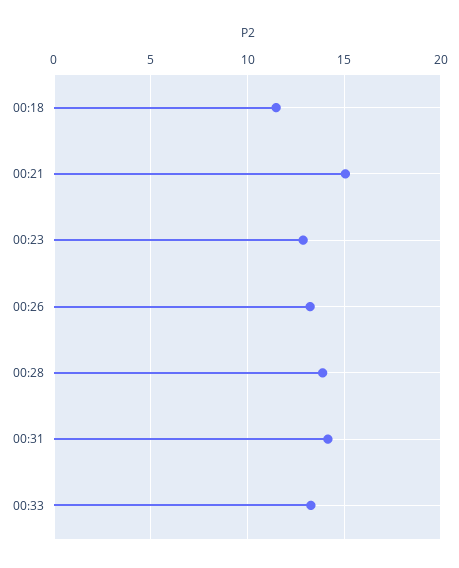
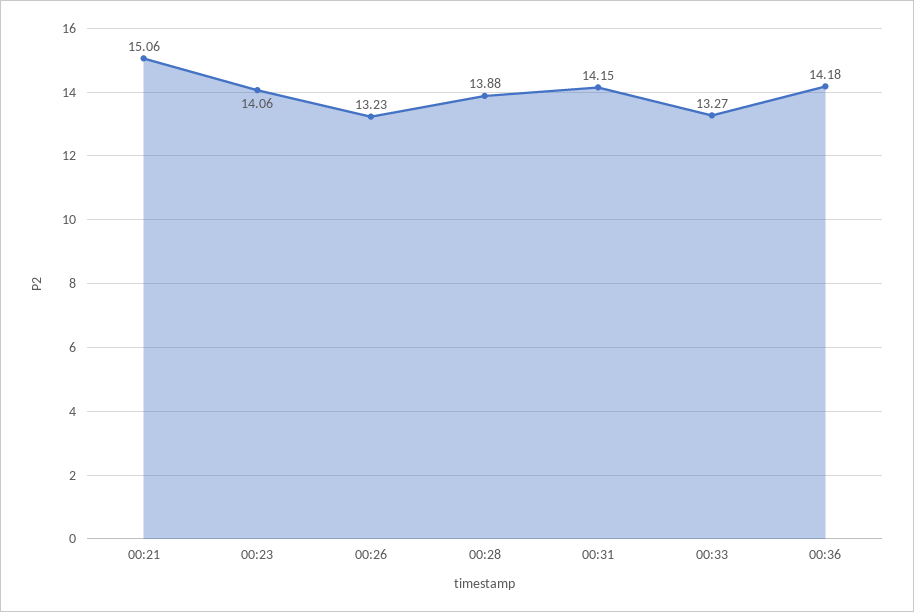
00:18: 11.5 -> none
00:23: 13 -> 14.06
00:36: none -> 14.18

